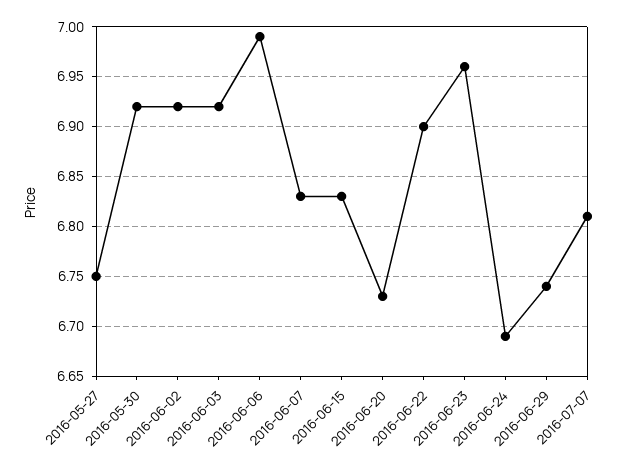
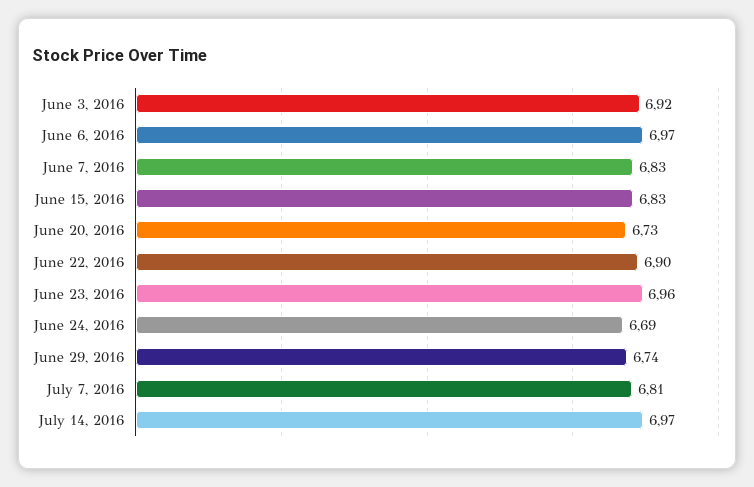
2016-05-27: 6.75 -> none
2016-05-30: 6.92 -> none
2016-06-02: 6.92 -> none
2016-06-06: 6.99 -> 6.97
July 14, 2016: none -> 6.97

